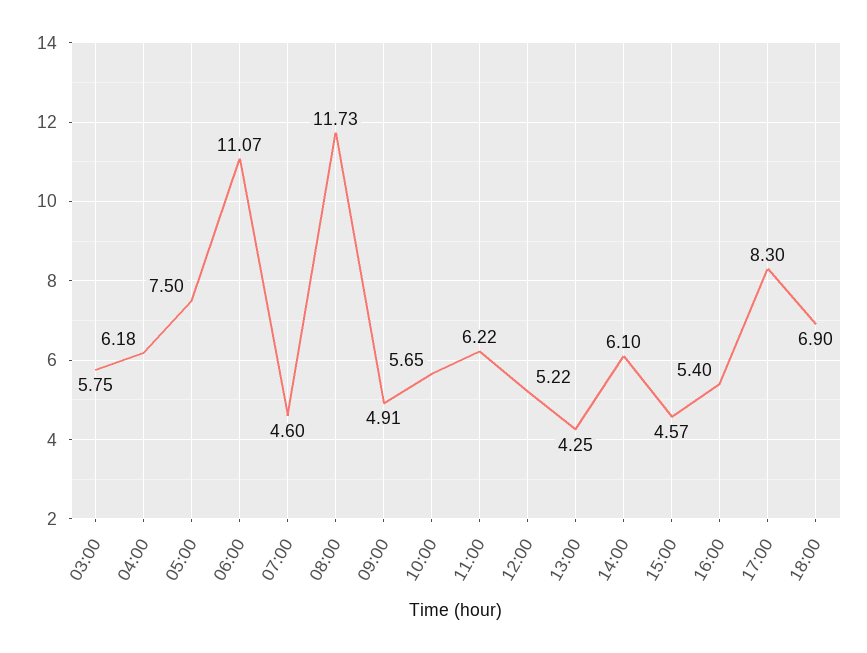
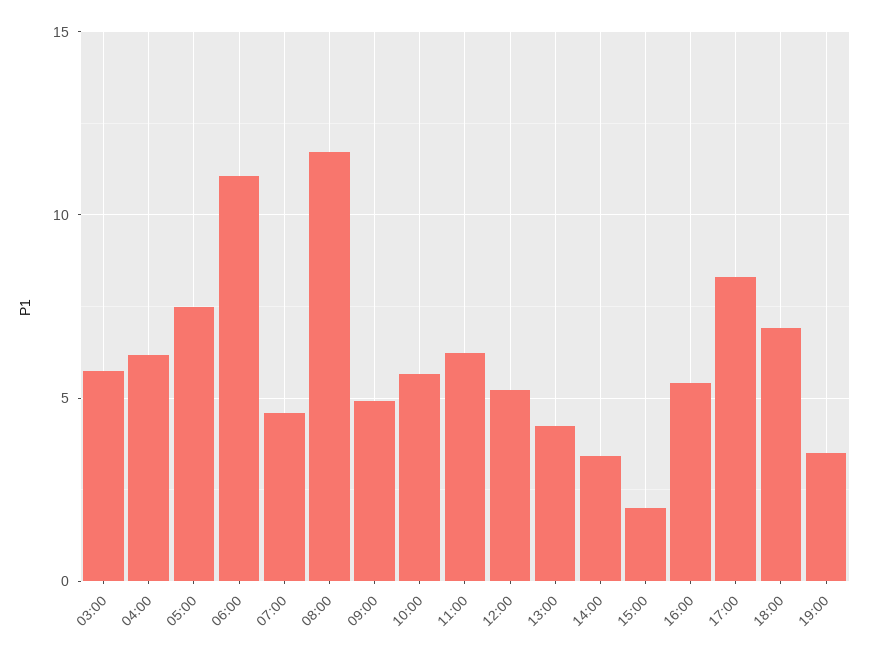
14:00: 6.1 -> 3.5
15:00: 4.57 -> 2
19:00: none -> 3.5

